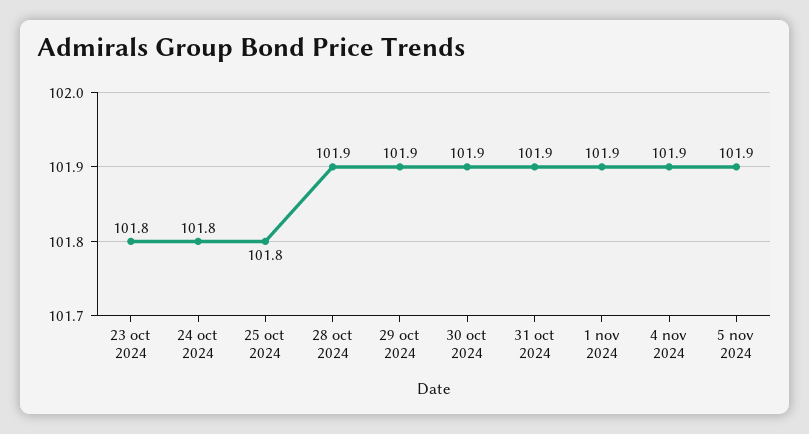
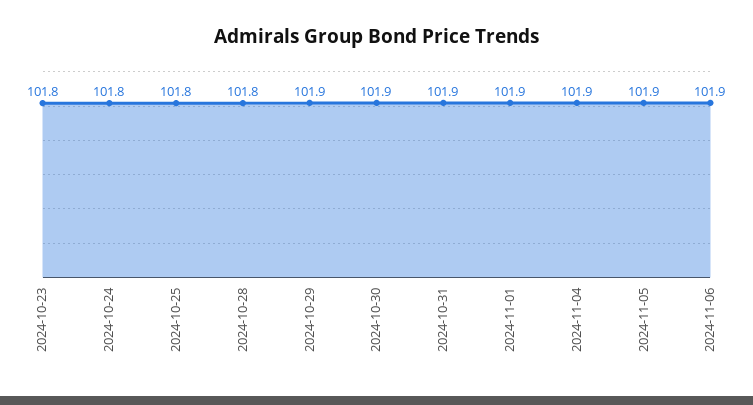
28 oct 2024: 101.9 -> 101.8
2024-11-06: none -> 101.9

